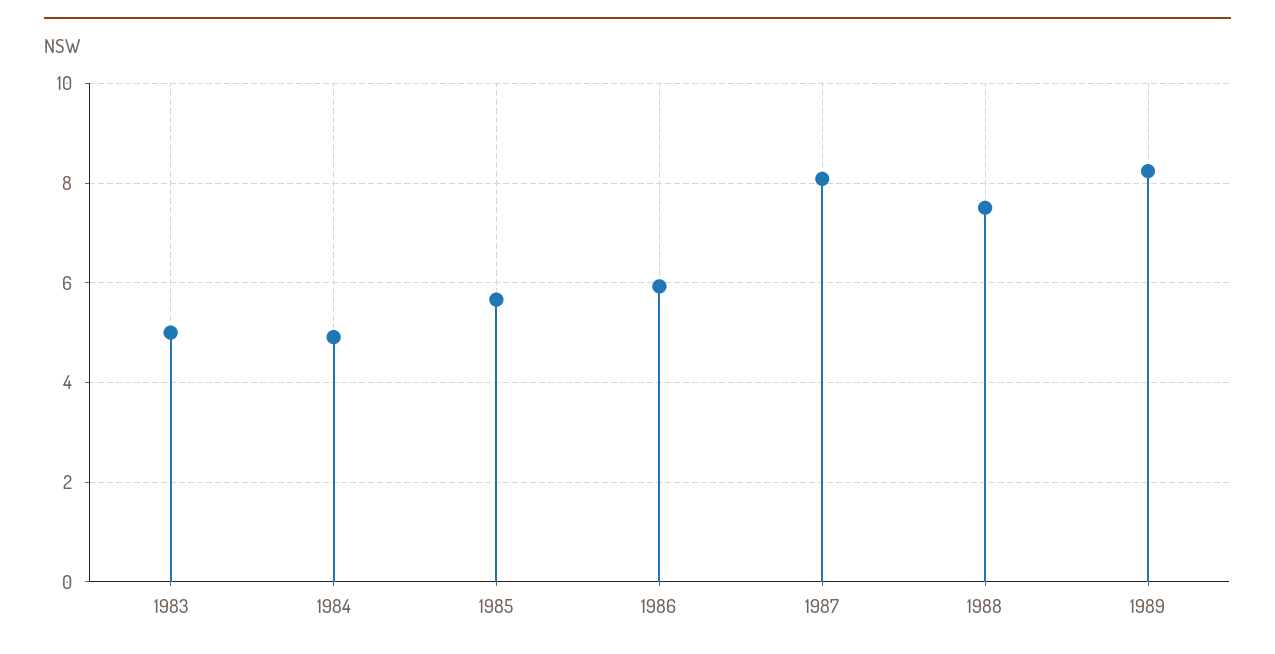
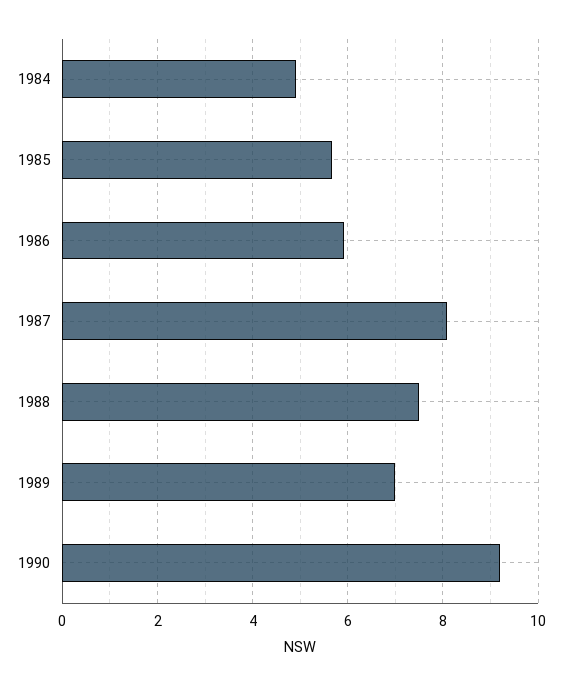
1983: 5 -> none
1989: 8.2 -> 7
1990: none -> 9.2

